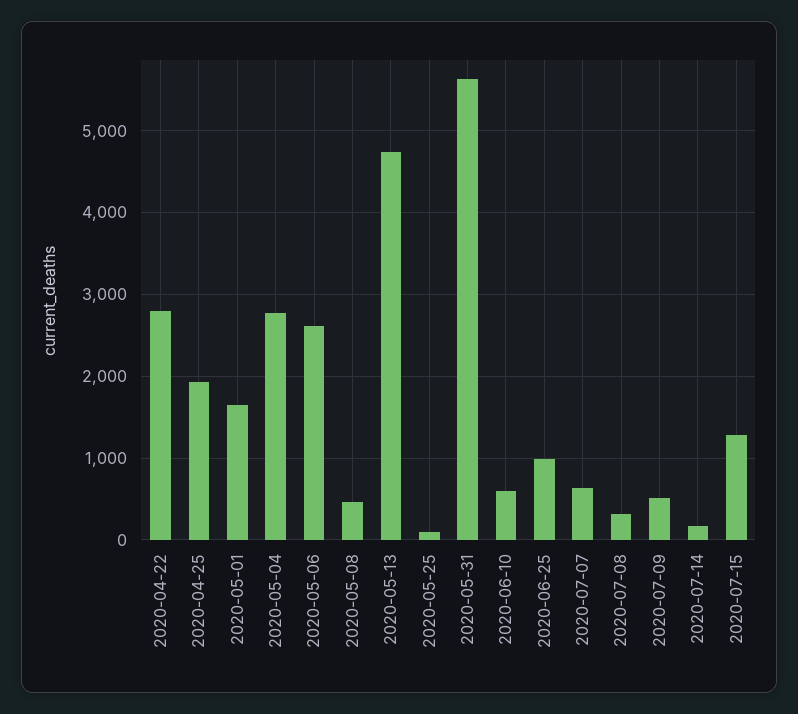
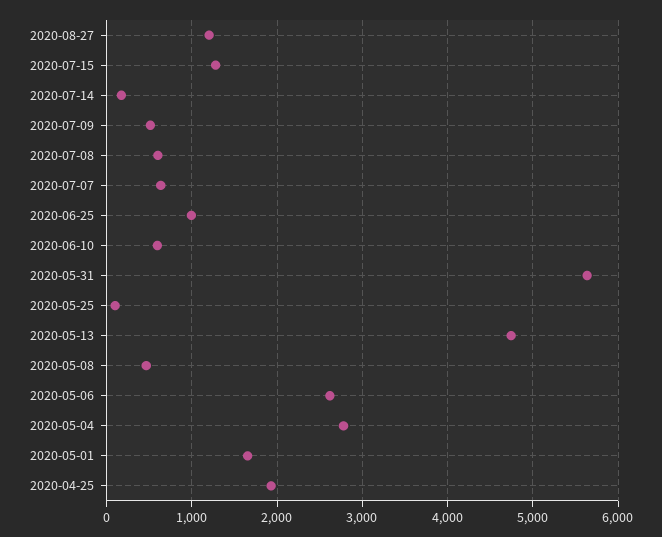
2020-04-22: 2800 -> none
2020-07-08: 300 -> 600
2020-08-27: none -> 1200

